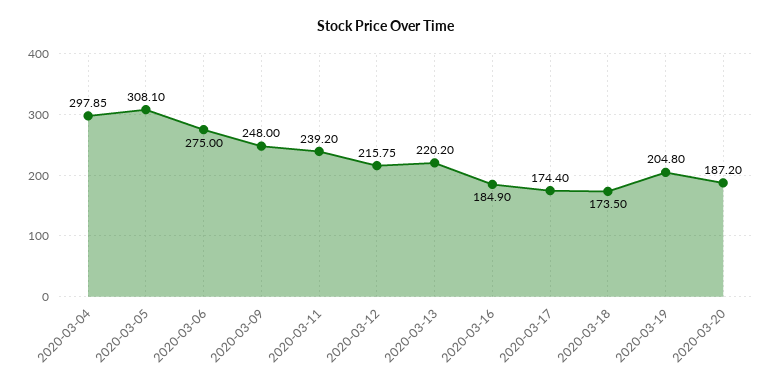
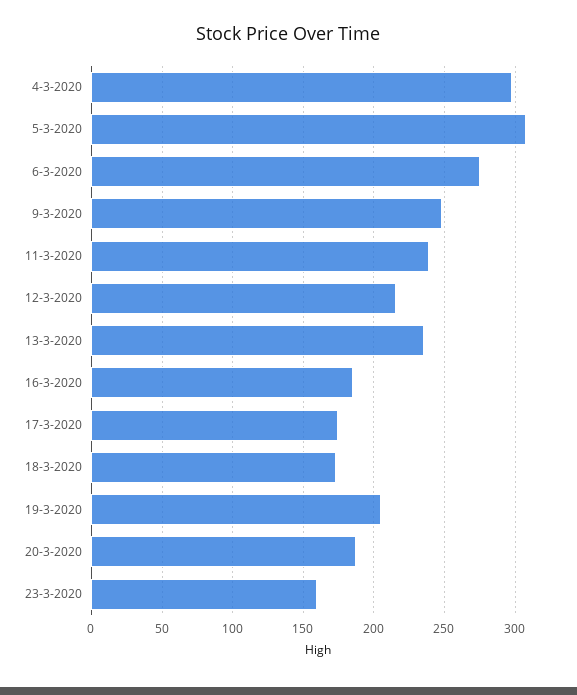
2020-03-13: 220.2 -> 235
23-3-2020: none -> 160

